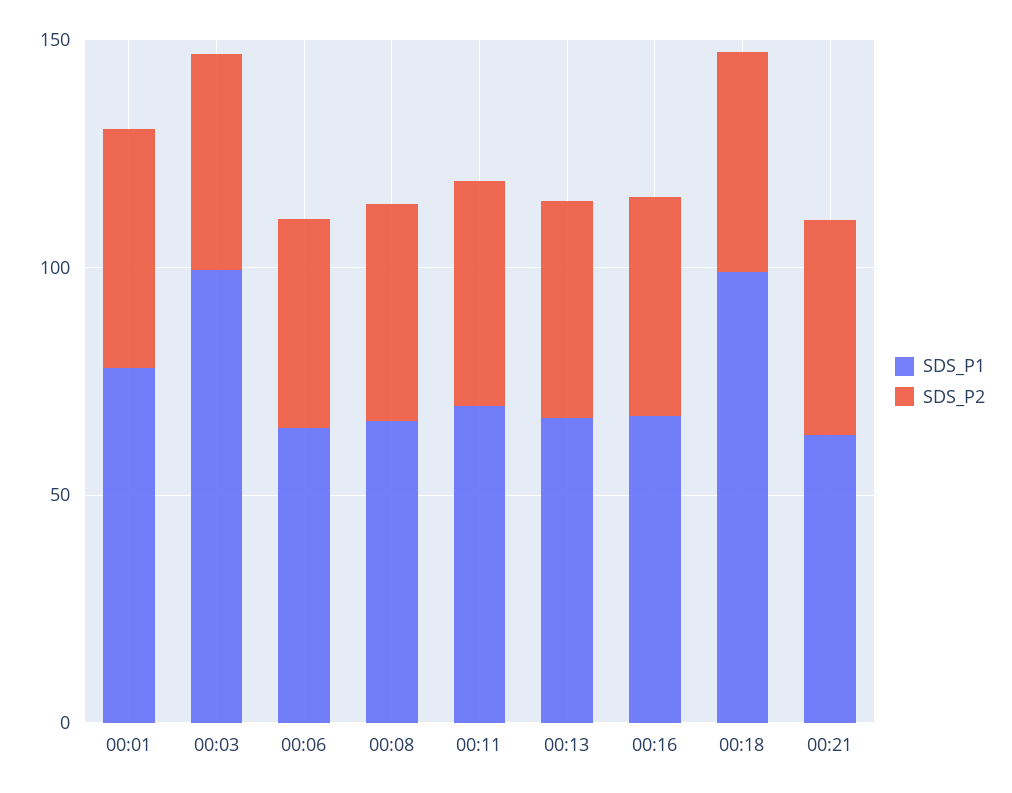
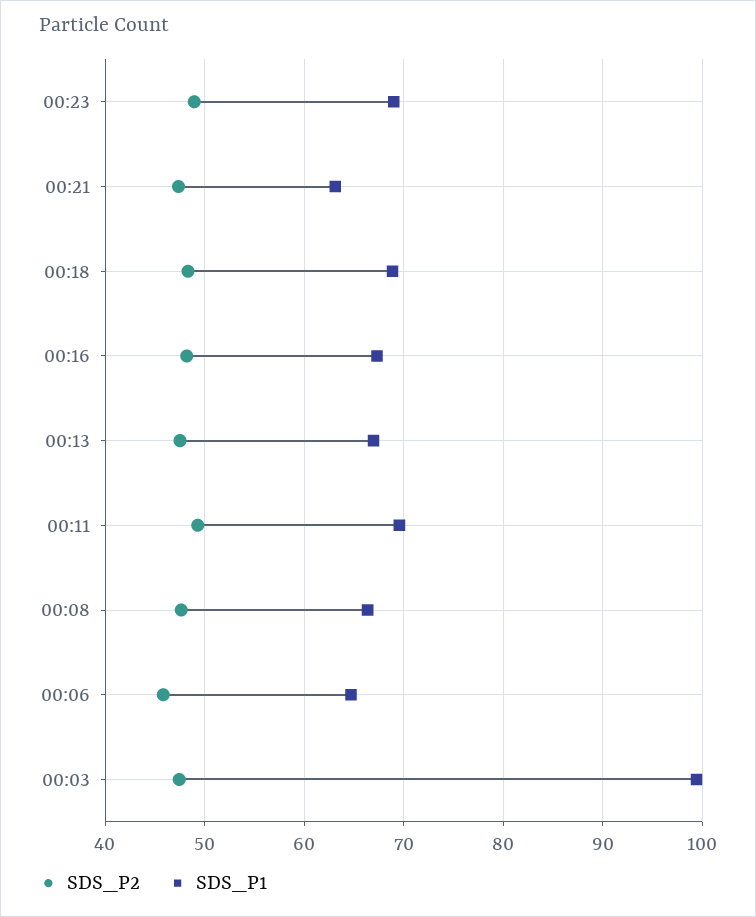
SDS_P1, 00:01: 80 -> none
SDS_P2, 00:01: 50 -> none
SDS_P1, 00:18: 100 -> 69
SDS_P2, 00:23: none -> 49
SDS_P1, 00:23: none -> 69

